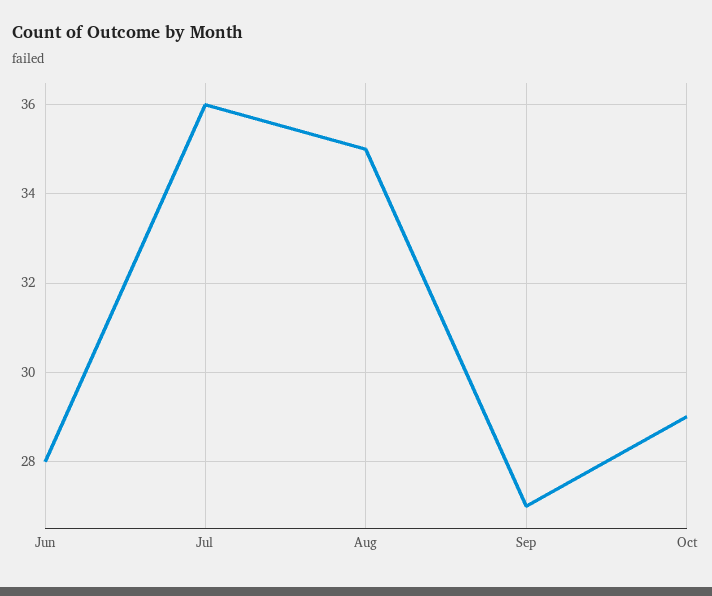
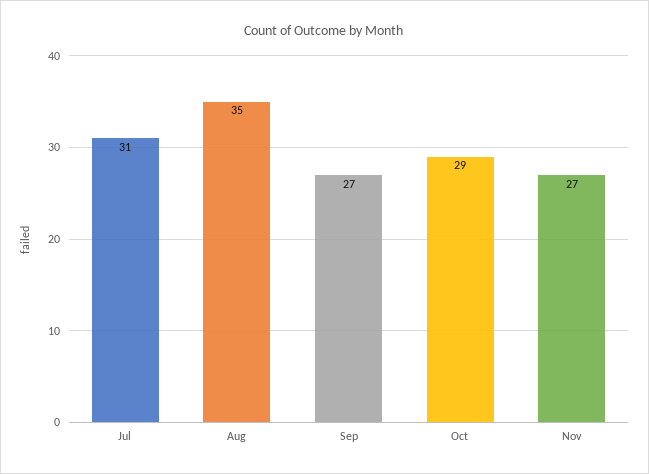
Jun: 28 -> none
Jul: 36 -> 31
Nov: none -> 27

